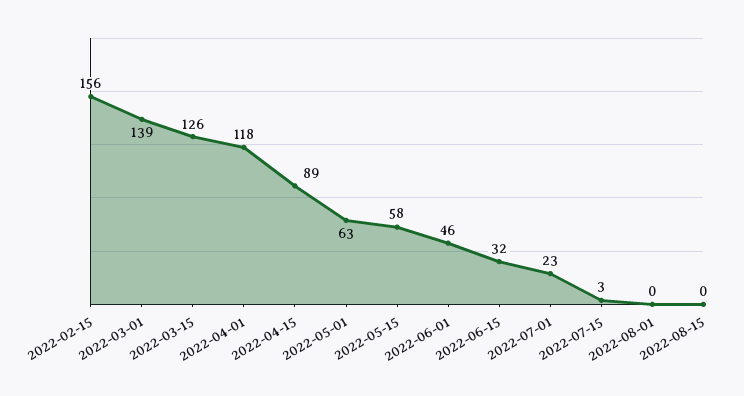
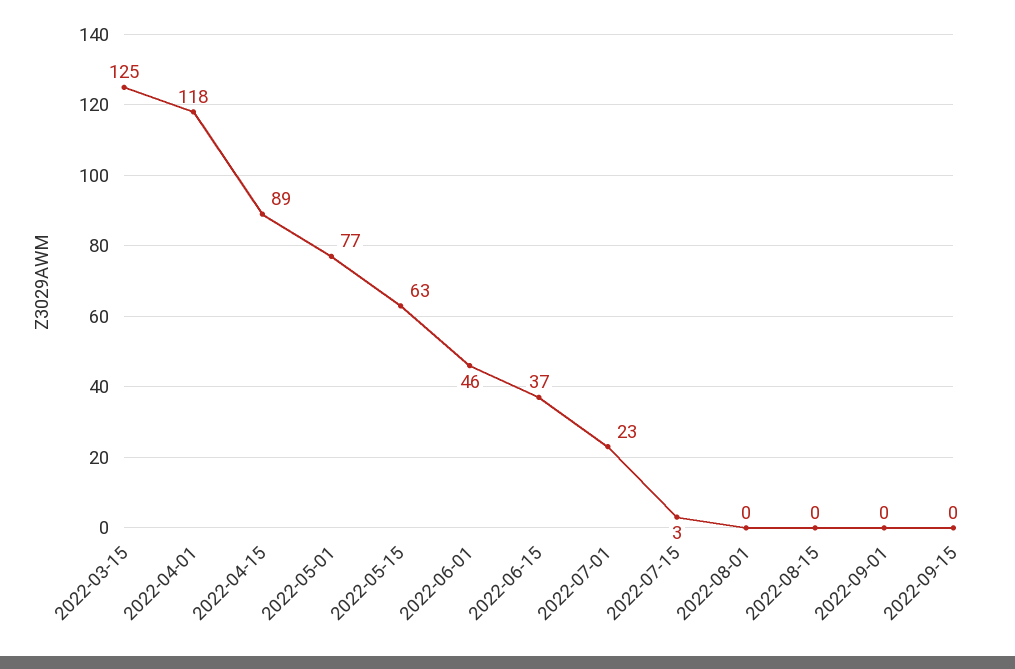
2022-02-15: 156 -> none
2022-03-01: 139 -> none
2022-03-15: 126 -> 125
2022-05-01: 63 -> 77
2022-05-15: 58 -> 63
2022-06-15: 32 -> 37
2022-09-01: none -> 0
2022-09-15: none -> 0

